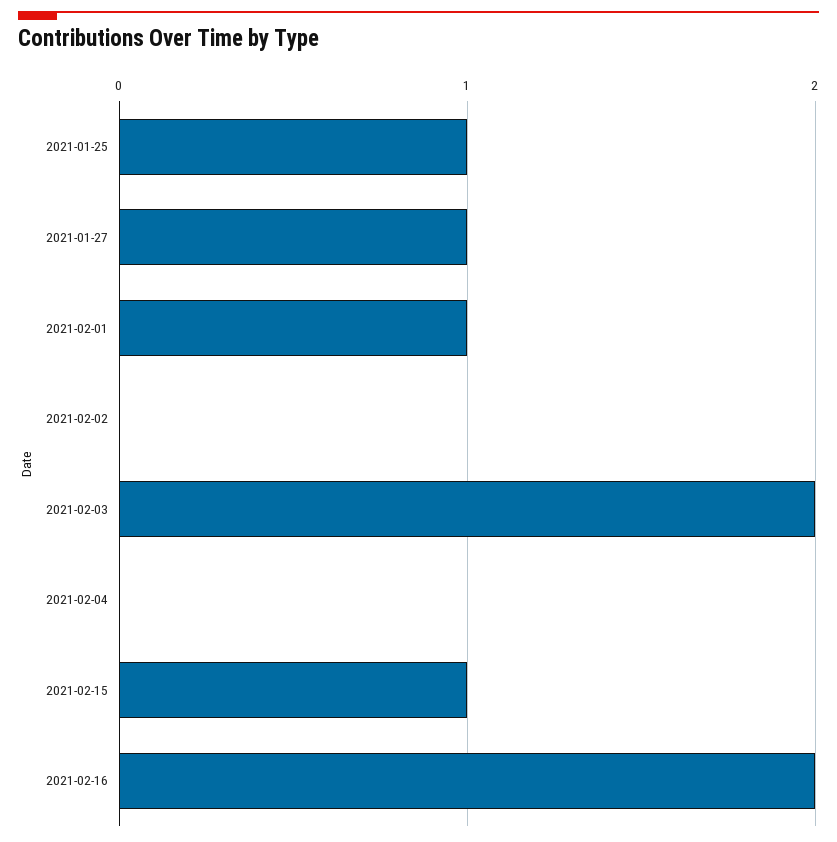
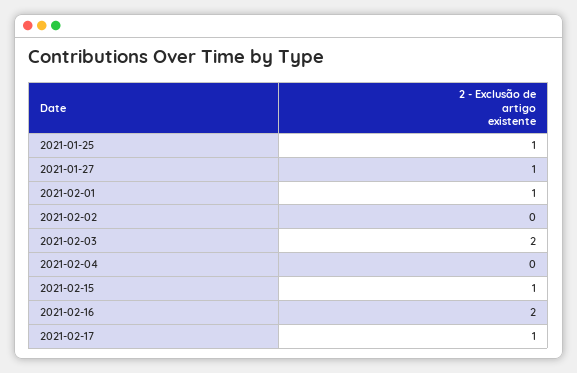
2021-02-17: none -> 1

